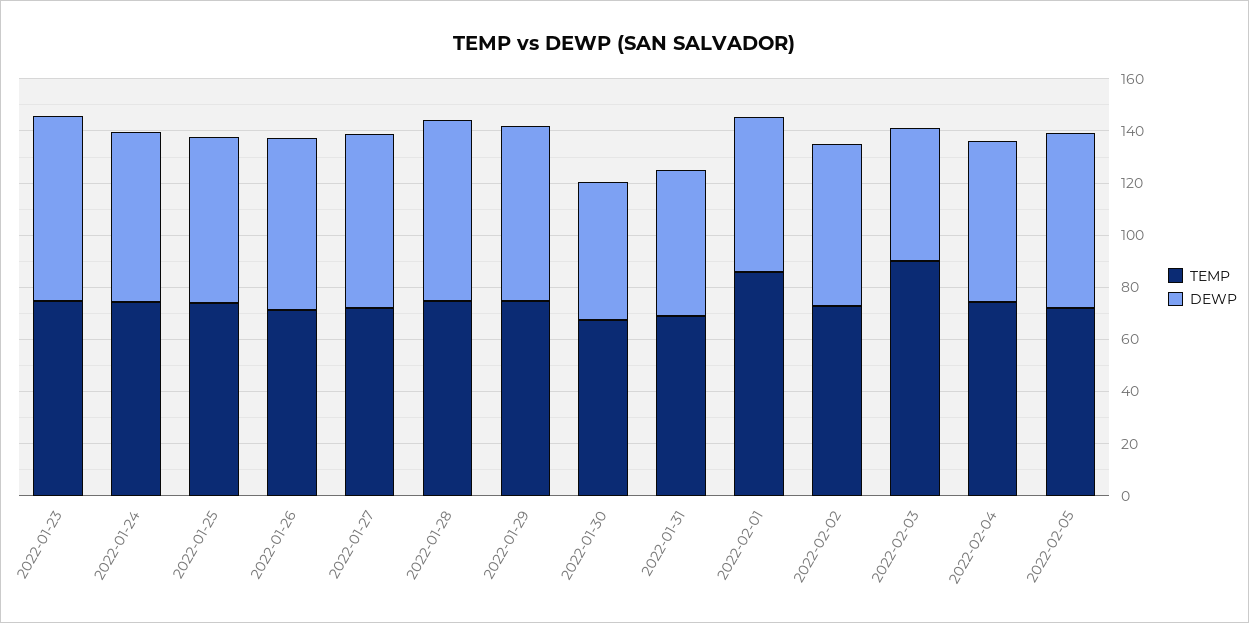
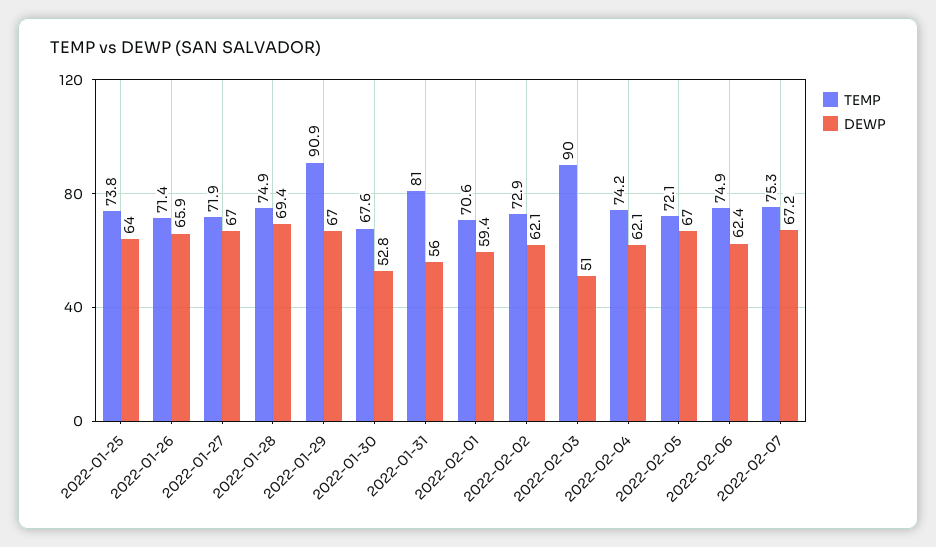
TEMP, 2022-01-23: 75 -> none
DEWP, 2022-01-23: 70 -> none
TEMP, 2022-01-24: 75 -> none
DEWP, 2022-01-24: 65 -> none
TEMP, 2022-01-29: 75 -> 90.9
TEMP, 2022-01-31: 70 -> 81
TEMP, 2022-02-01: 85 -> 70.6
TEMP, 2022-02-06: none -> 74.9
DEWP, 2022-02-06: none -> 62.4
TEMP, 2022-02-07: none -> 75.3
DEWP, 2022-02-07: none -> 67.2

